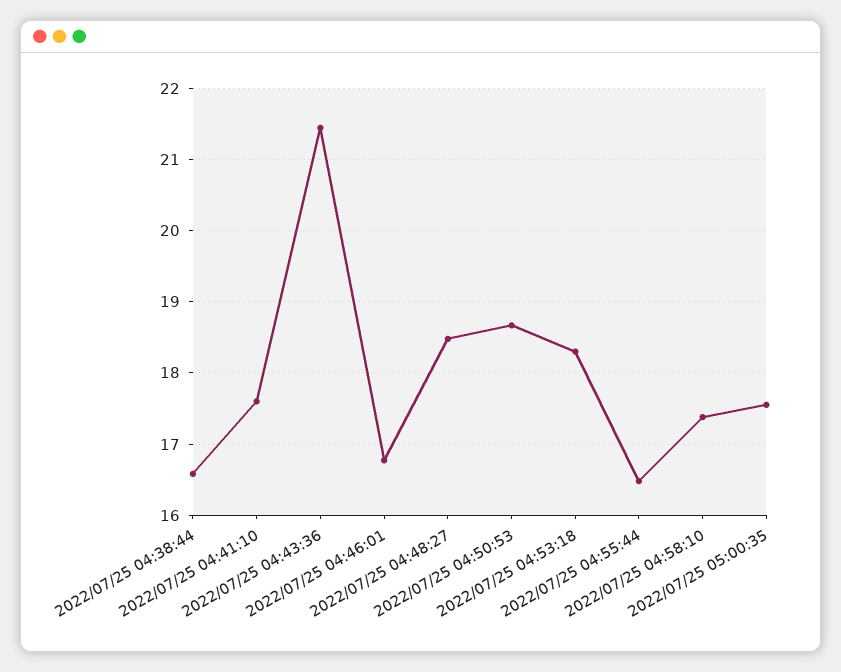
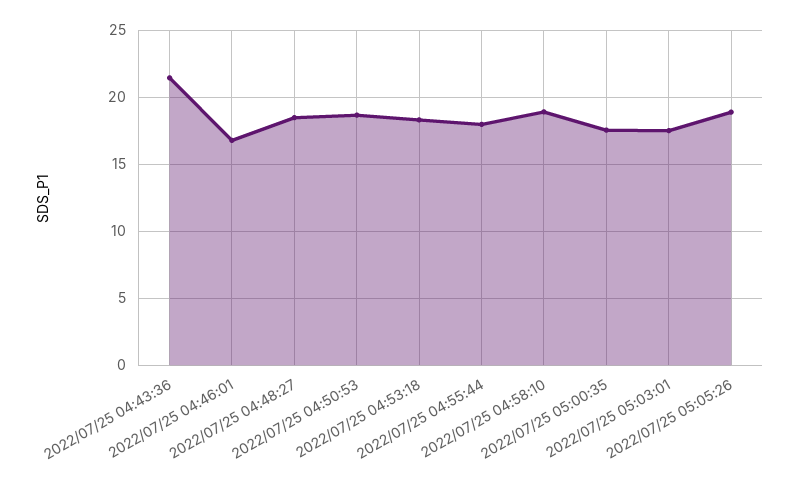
2022/07/25 04:38:44: 16.6 -> none
2022/07/25 04:41:10: 17.6 -> none
2022/07/25 04:55:44: 16.5 -> 18
2022/07/25 04:58:10: 17.4 -> 19
2022/07/25 05:03:01: none -> 17.5
2022/07/25 05:05:26: none -> 19

